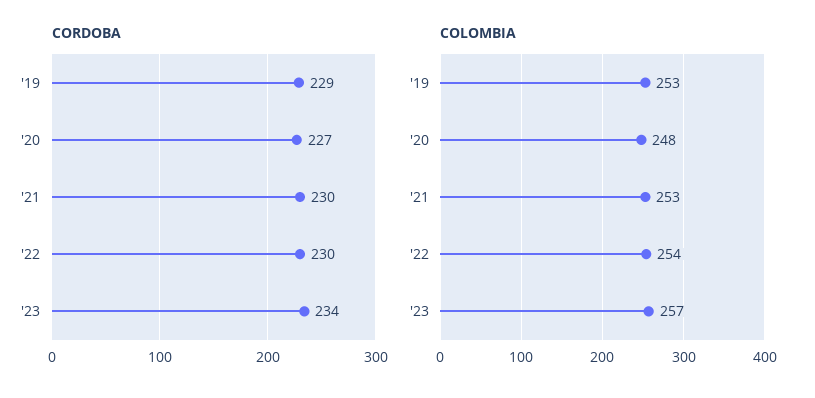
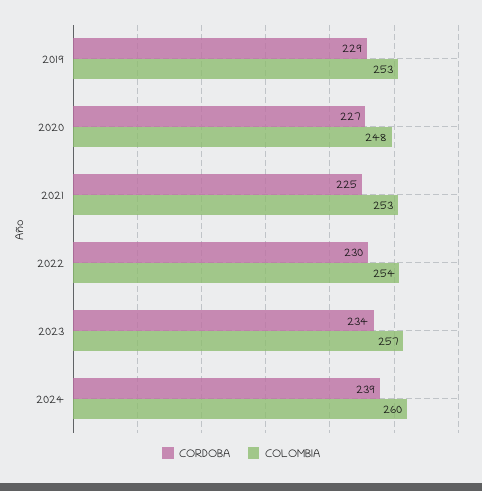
CORDOBA, '21: 230 -> 225
CORDOBA, 2024: none -> 239
COLOMBIA, 2024: none -> 260

